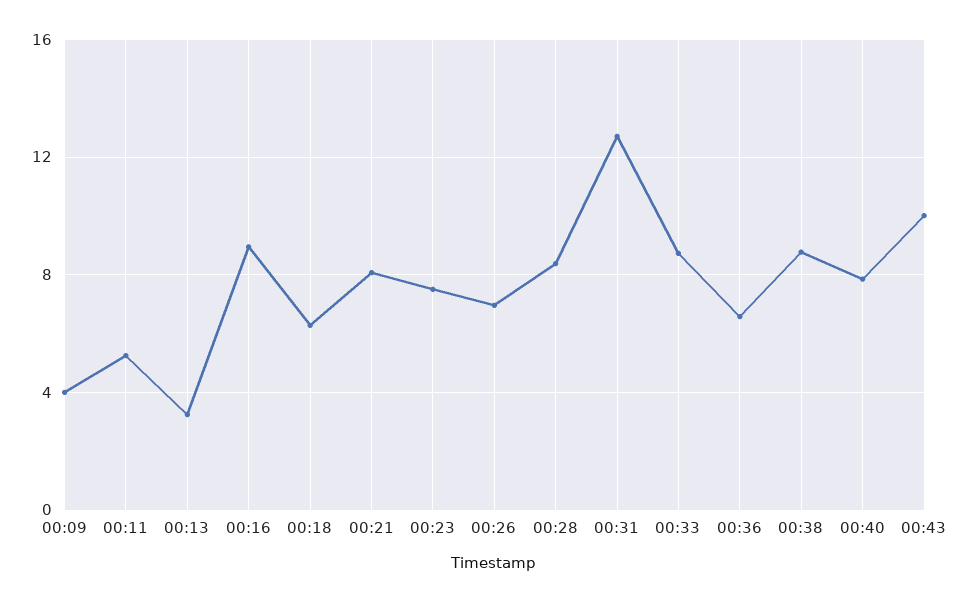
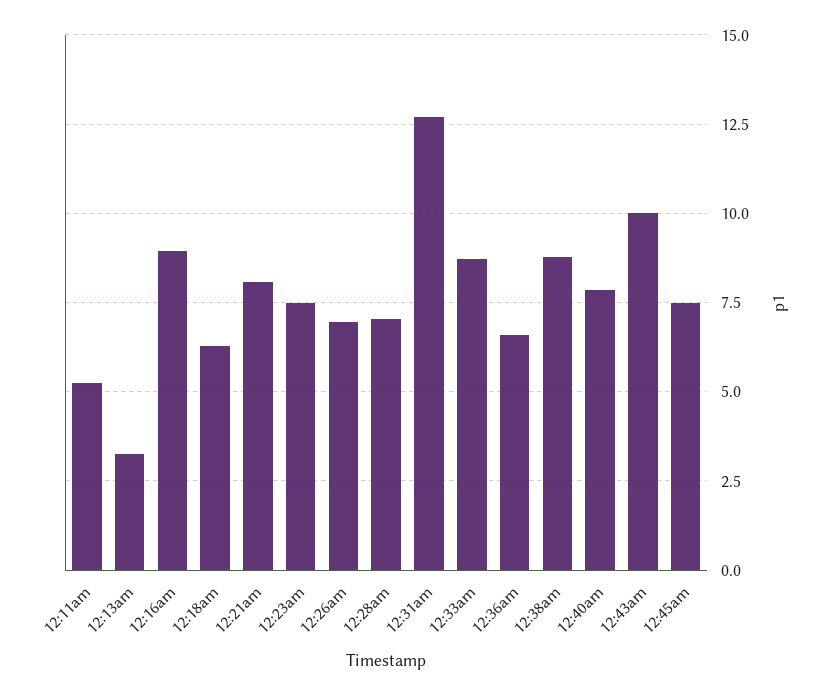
00:09: 4 -> none
00:28: 8.5 -> 7
12:45am: none -> 7.5

